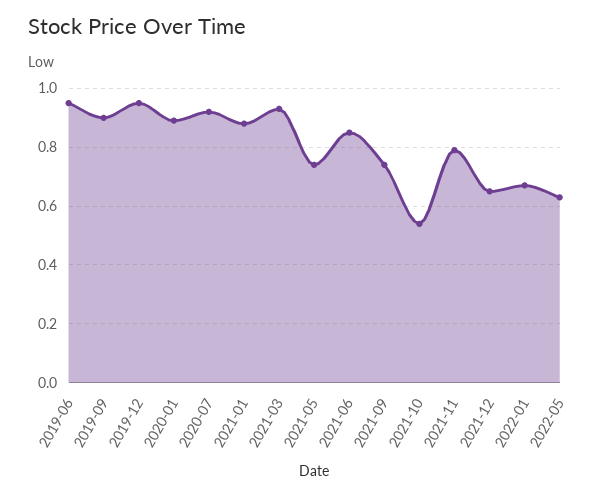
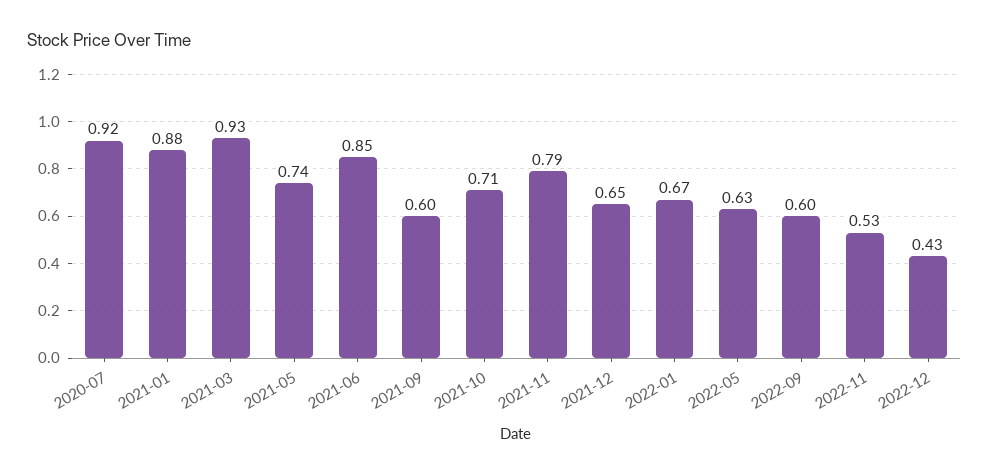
2019-06: 0.95 -> none
2019-09: 0.9 -> none
2019-12: 0.95 -> none
2020-01: 0.9 -> none
2021-09: 0.75 -> 0.6
2021-10: 0.55 -> 0.71
2022-09: none -> 0.6
2022-11: none -> 0.53
2022-12: none -> 0.43

